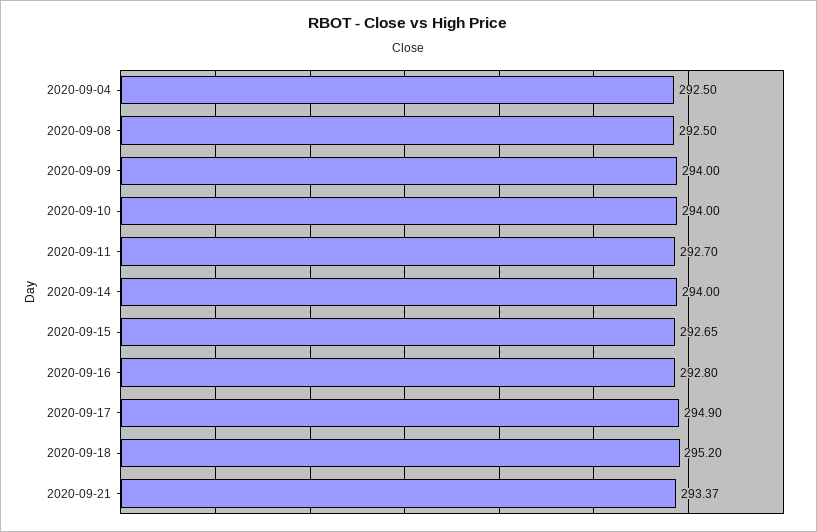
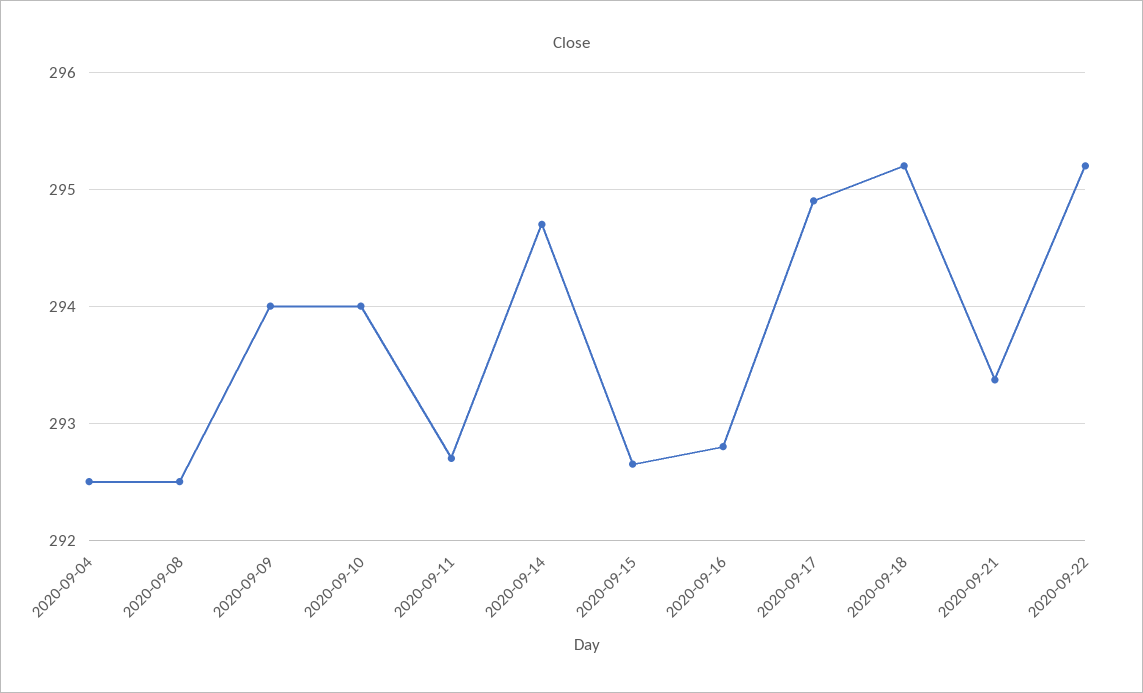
2020-09-14: 294 -> 294.7
2020-09-22: none -> 295.2

